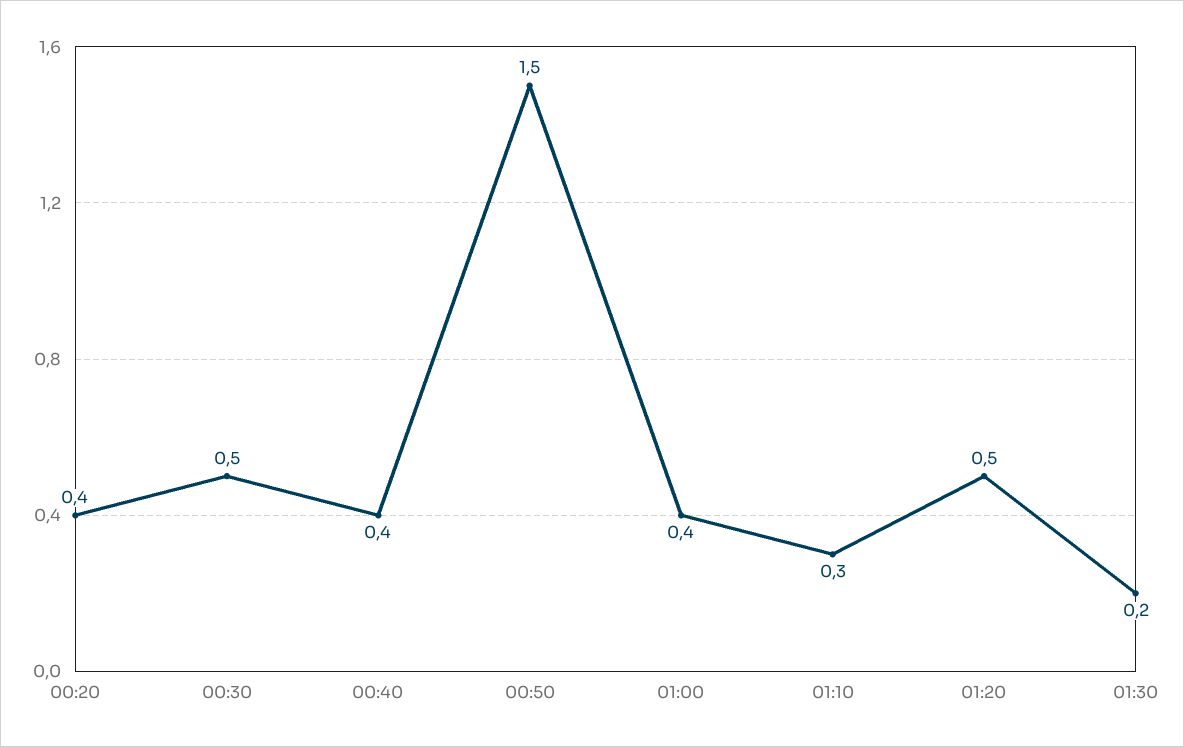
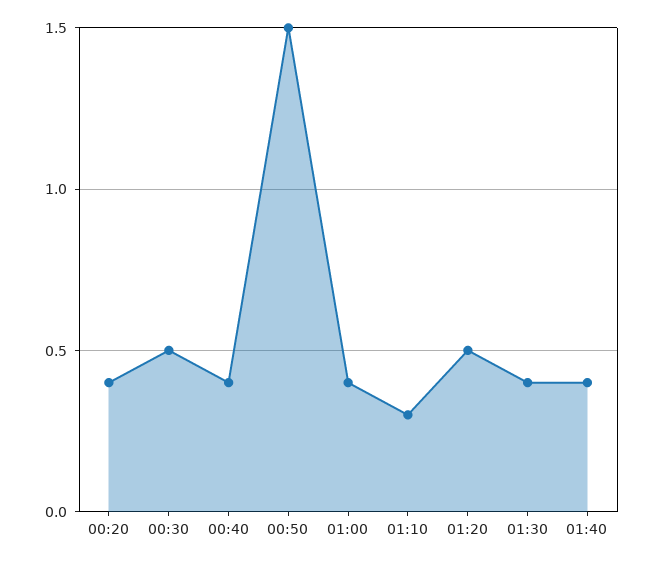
01:30: 0.2 -> 0.4
01:40: none -> 0.4

